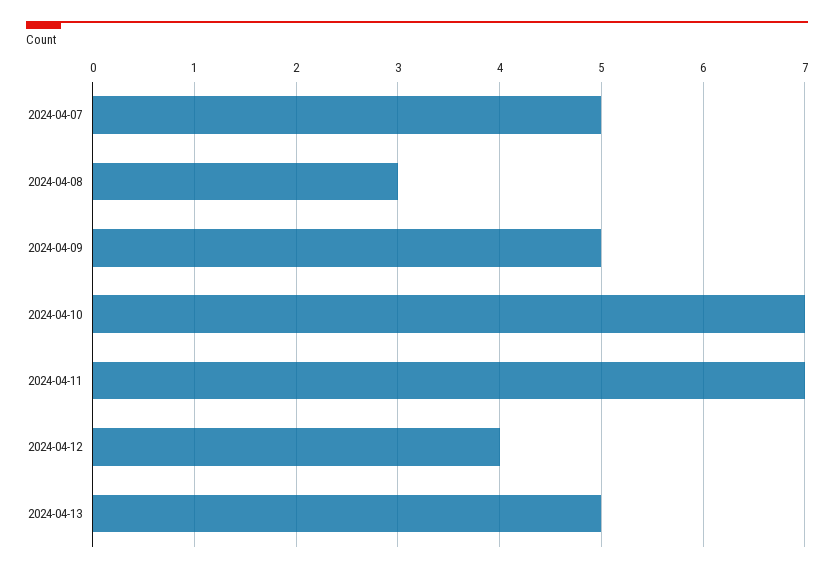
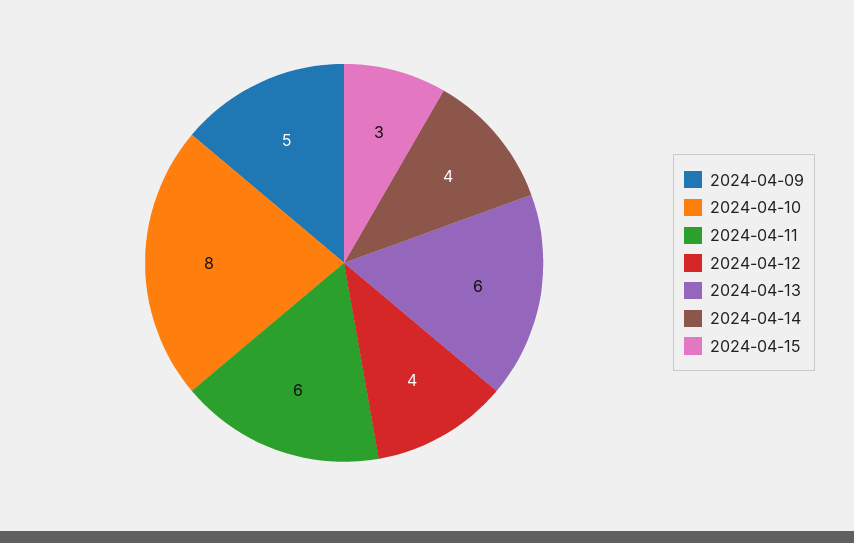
2024-04-07: 5 -> none
2024-04-08: 3 -> none
2024-04-10: 7 -> 8
2024-04-11: 7 -> 6
2024-04-13: 5 -> 6
2024-04-14: none -> 4
2024-04-15: none -> 3

